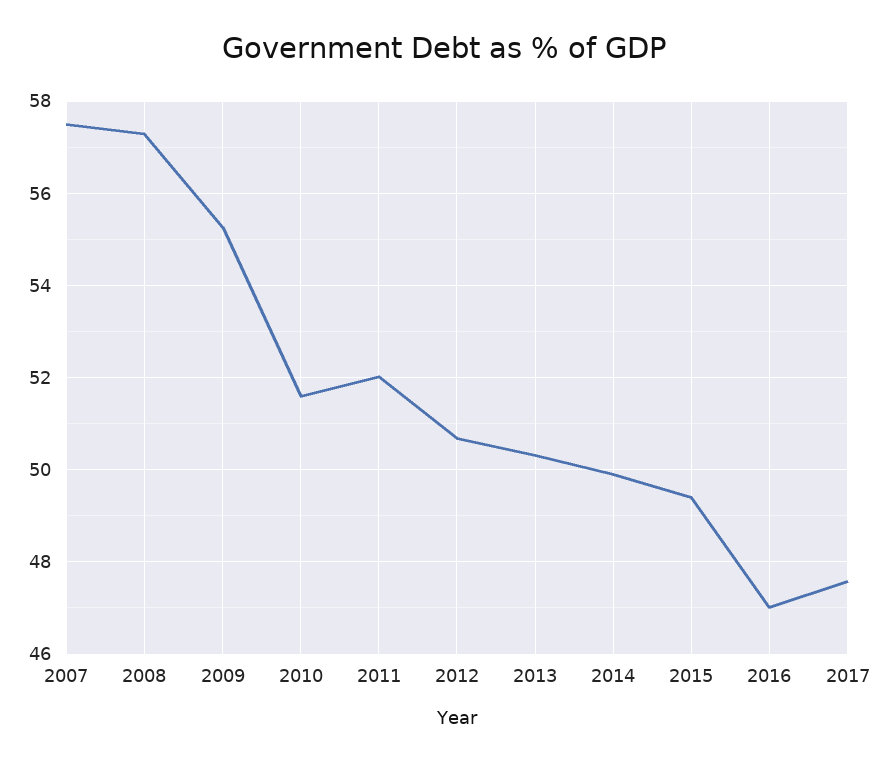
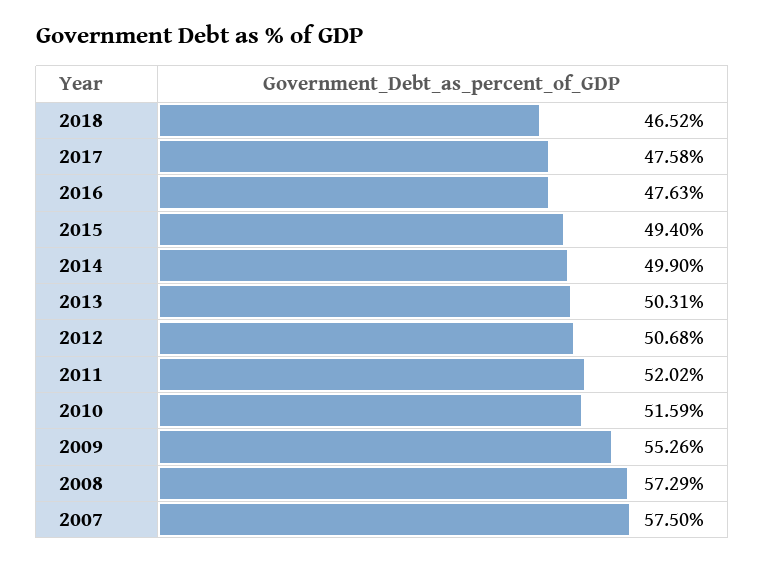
2016: 47 -> 47.63
2018: none -> 46.52

